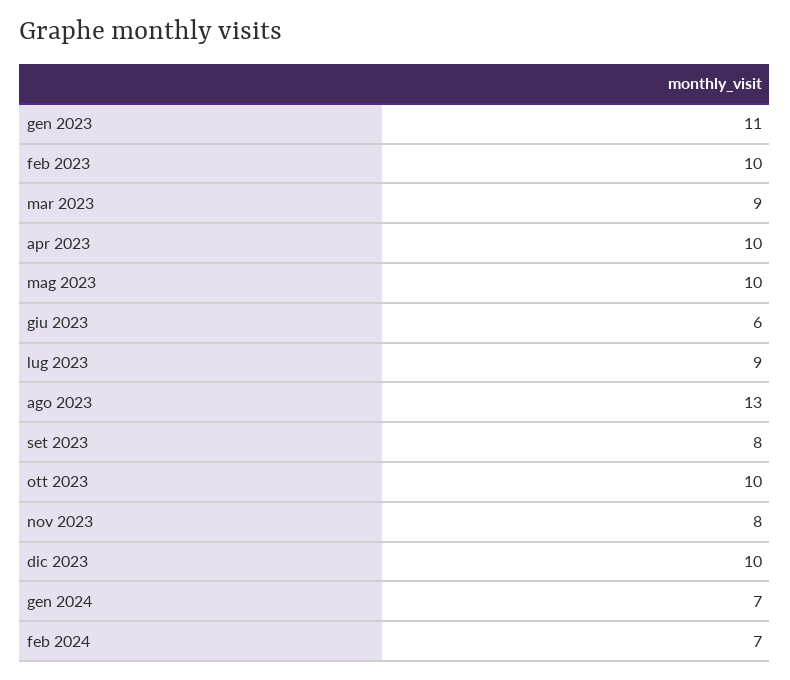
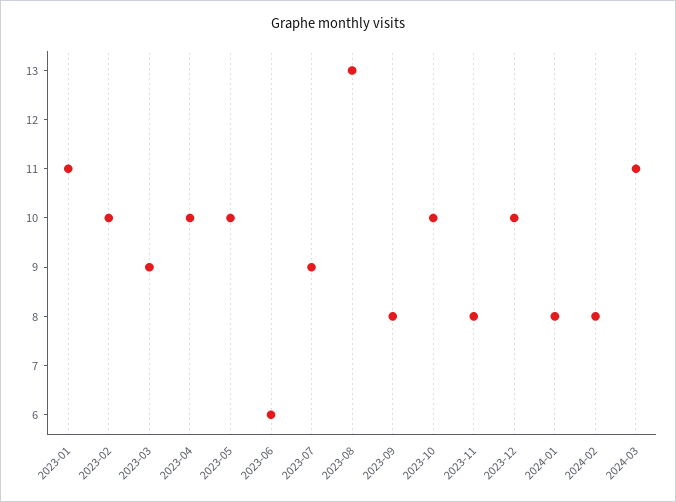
gen 2024: 7 -> 8
feb 2024: 7 -> 8
2024-03: none -> 11

